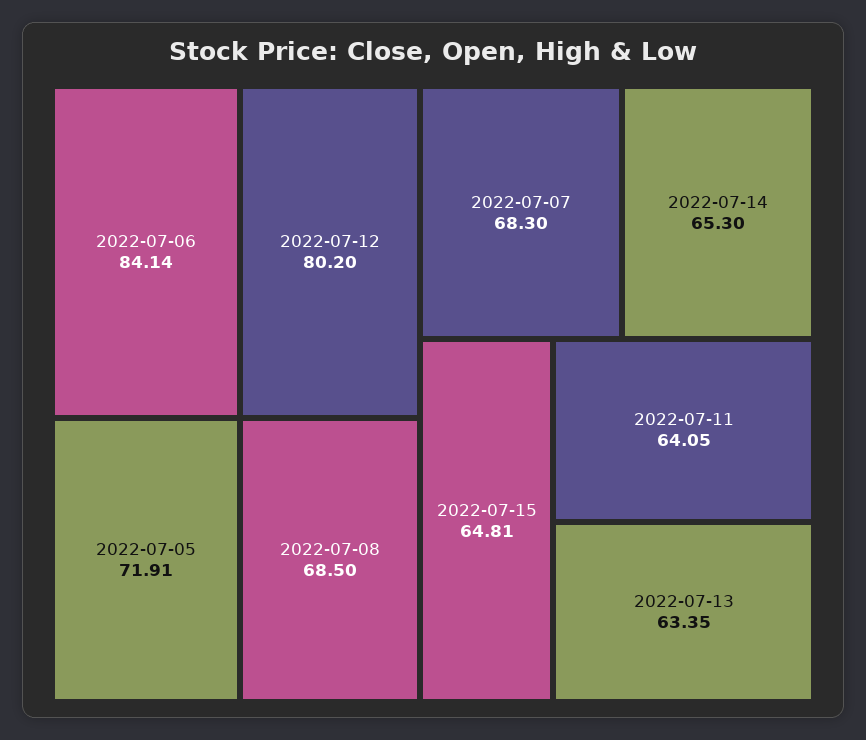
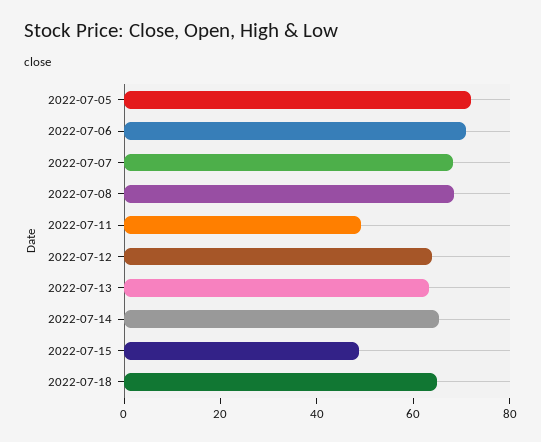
2022-07-06: 84.14 -> 70
2022-07-12: 80.2 -> 65
2022-07-15: 64.81 -> 50
2022-07-11: 64.05 -> 50
2022-07-18: none -> 65

